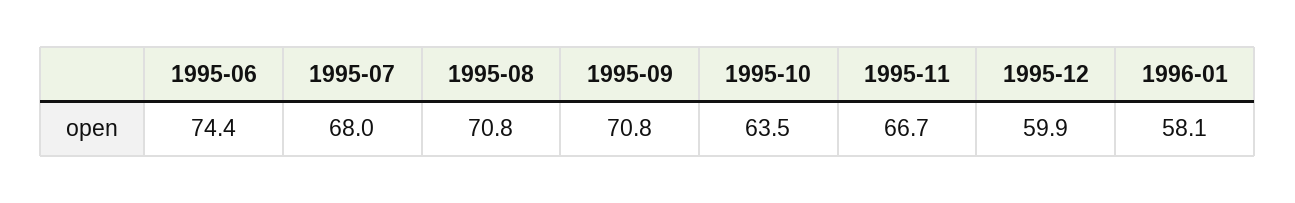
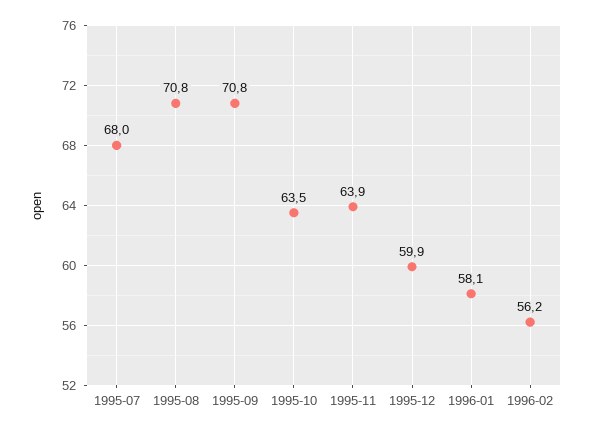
1995-06: 74.4 -> none
1995-11: 66.7 -> 63.9
1996-02: none -> 56.2

